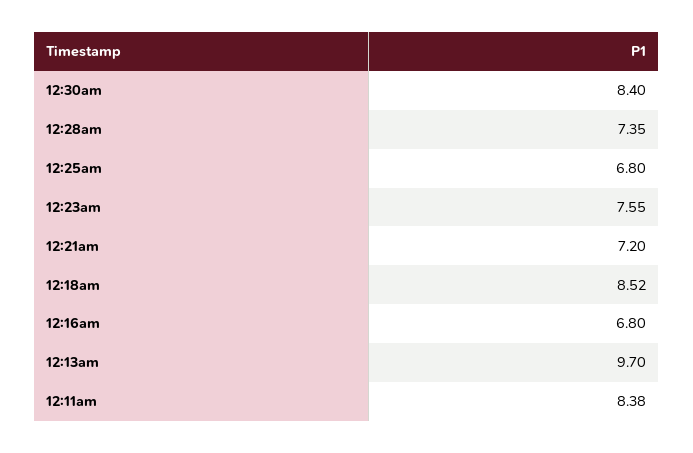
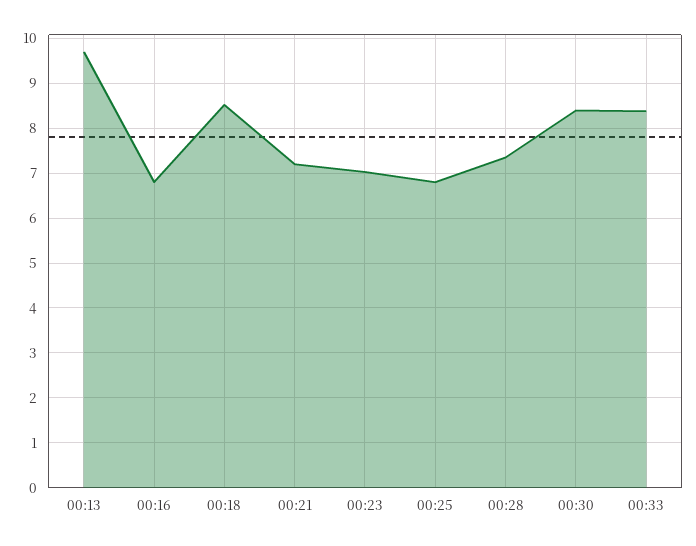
12:23am: 7.55 -> 7
12:11am: 8.38 -> none
00:33: none -> 8.4

